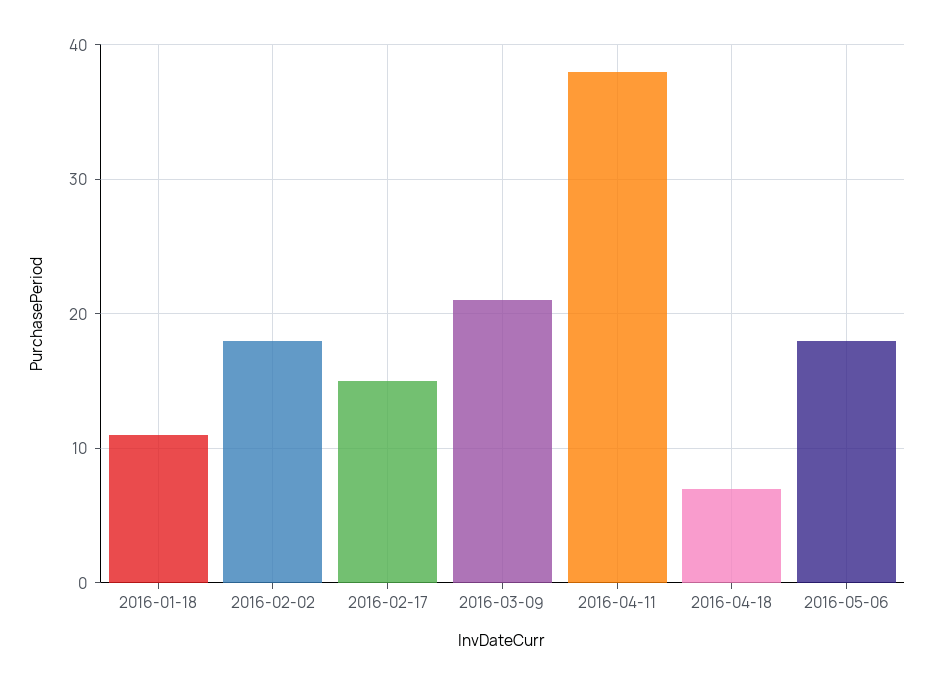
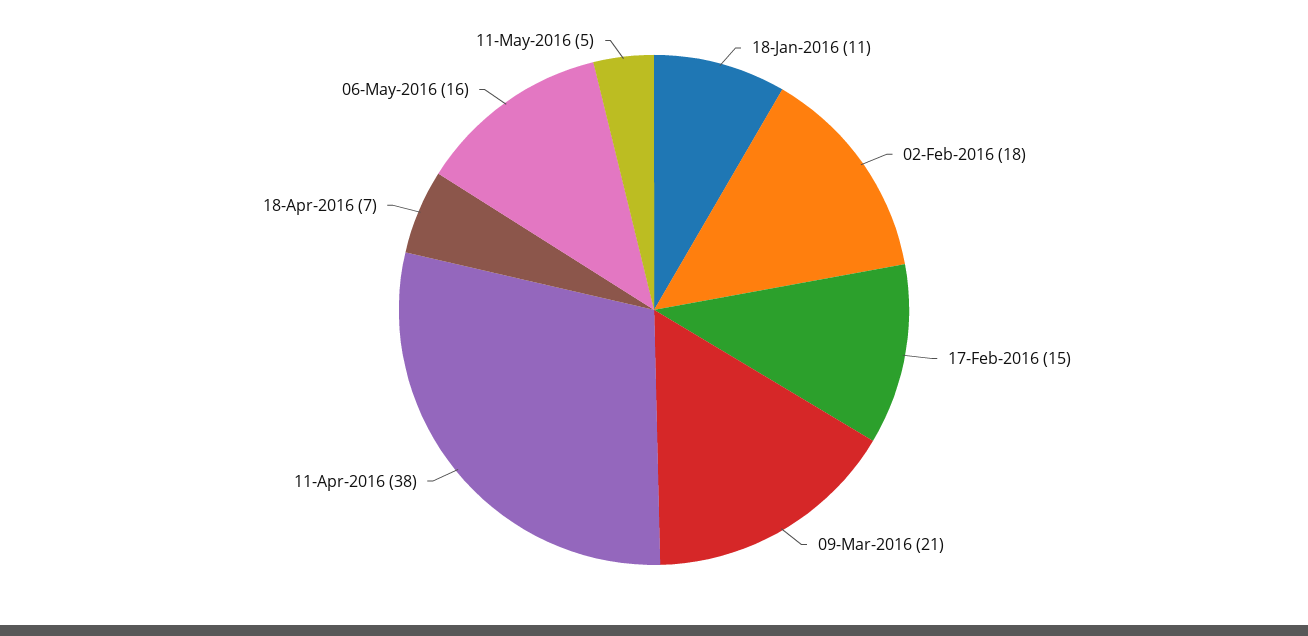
2016-05-06: 18 -> 16
11-May-2016: none -> 5

